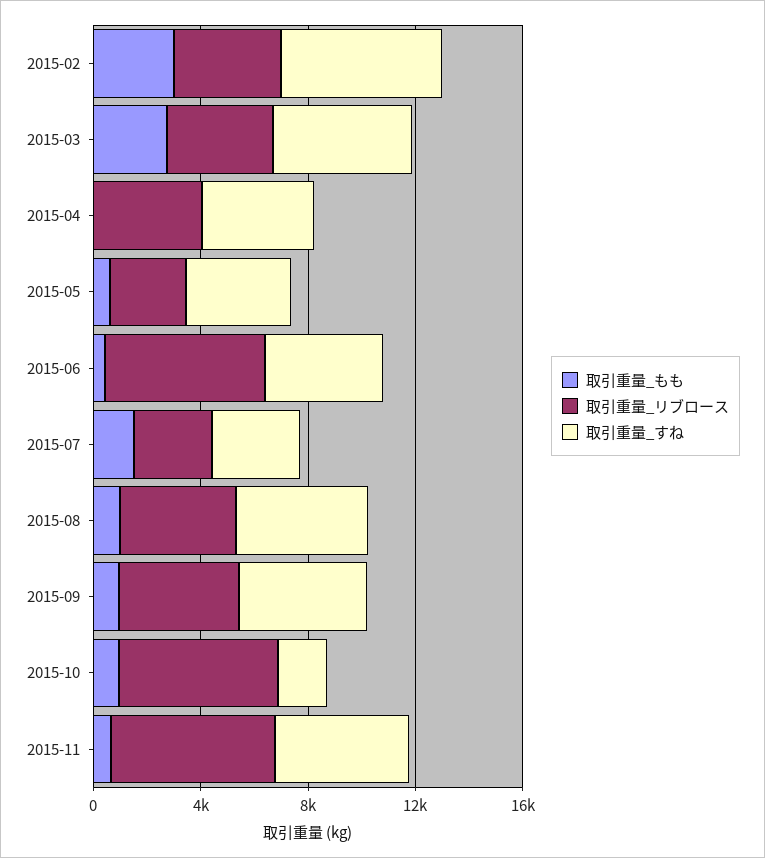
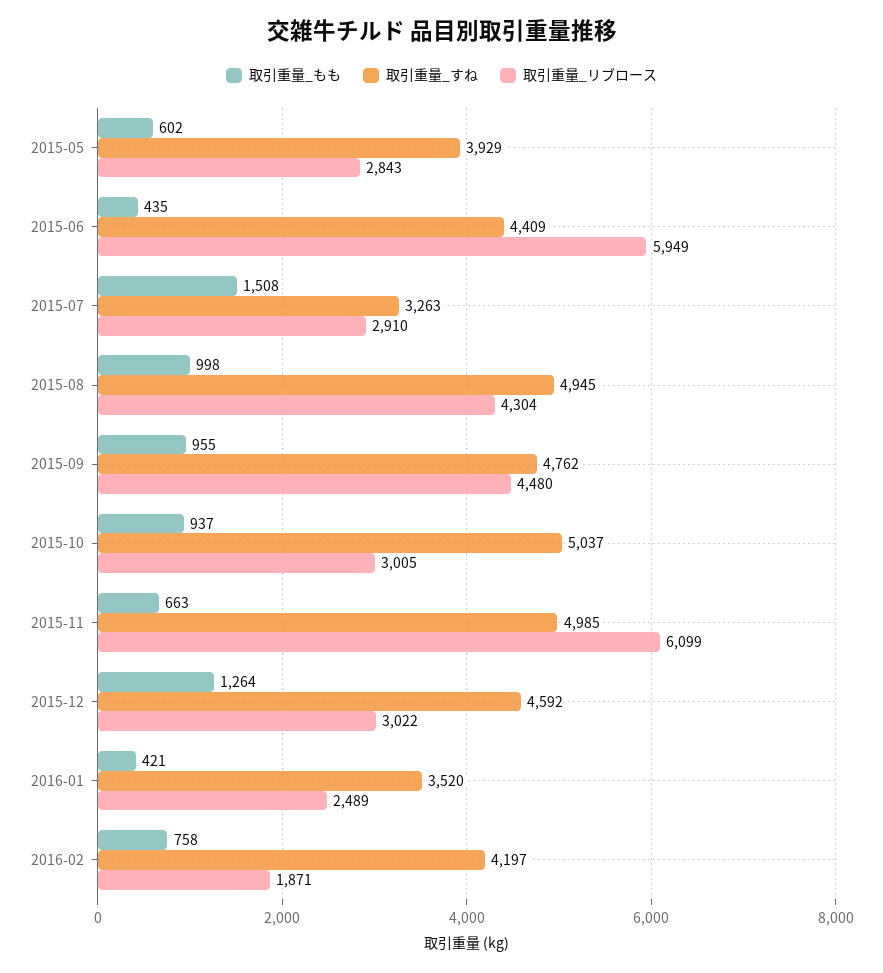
取引重量_もも, 2015-02: 3000 -> none
取引重量_リブロース, 2015-02: 4000 -> none
取引重量_すね, 2015-02: 6000 -> none
取引重量_もも, 2015-03: 3000 -> none
取引重量_リブロース, 2015-03: 4000 -> none
取引重量_すね, 2015-03: 5000 -> none
取引重量_もも, 2015-04: 0 -> none
取引重量_リブロース, 2015-04: 4000 -> none
取引重量_すね, 2015-04: 4000 -> none
取引重量_リブロース, 2015-10: 6000 -> 3005
取引重量_すね, 2015-10: 2000 -> 5037
取引重量_もも, 2015-12: none -> 1264
取引重量_すね, 2015-12: none -> 4592
取引重量_リブロース, 2015-12: none -> 3022
取引重量_もも, 2016-01: none -> 421
取引重量_すね, 2016-01: none -> 3520
取引重量_リブロース, 2016-01: none -> 2489
取引重量_もも, 2016-02: none -> 758
取引重量_すね, 2016-02: none -> 4197
取引重量_リブロース, 2016-02: none -> 1871

